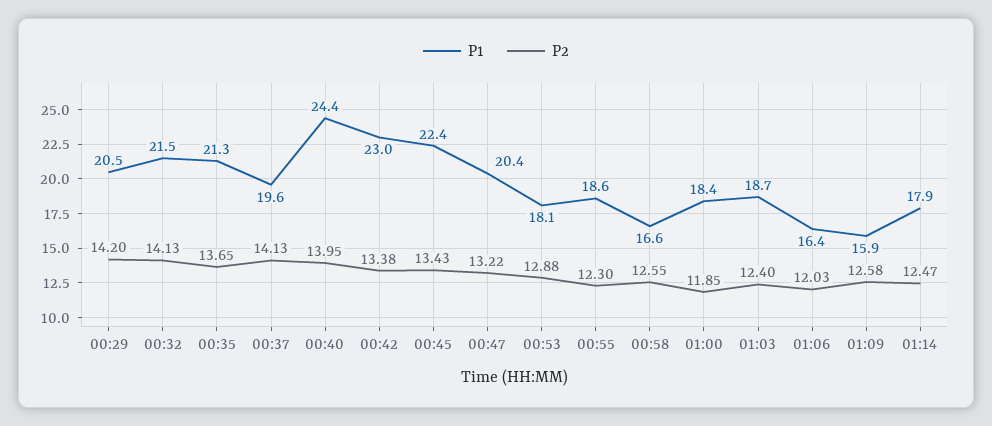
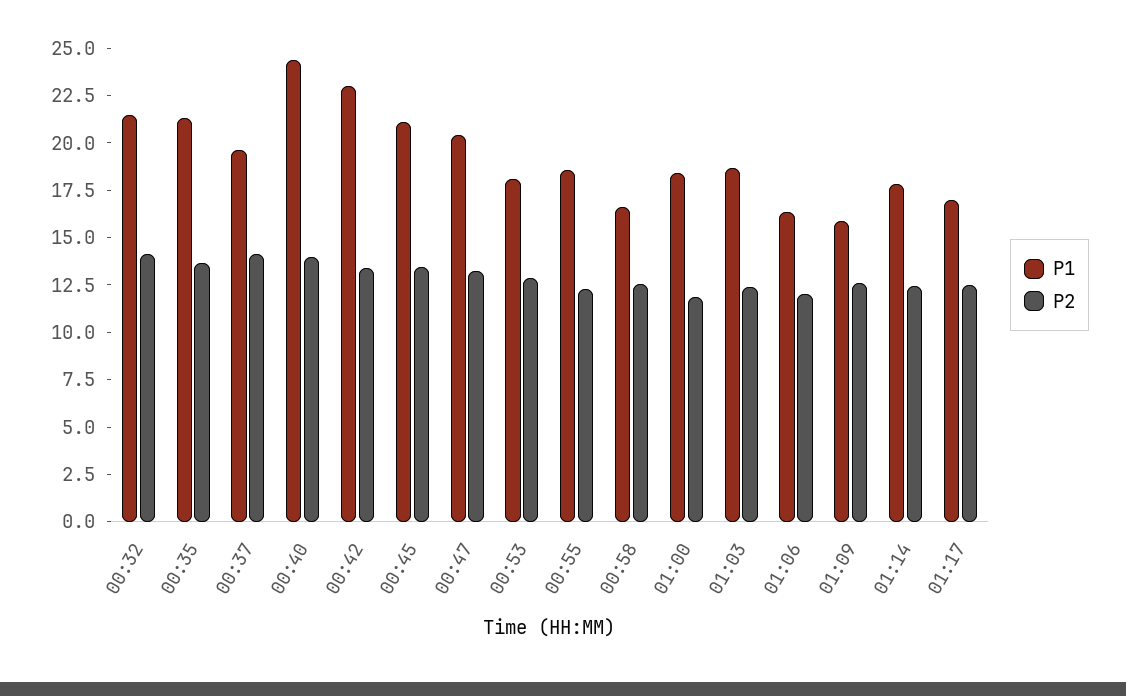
P1, 00:29: 20.5 -> none
P2, 00:29: 14.2 -> none
P1, 00:45: 22.4 -> 21
P1, 01:17: none -> 17
P2, 01:17: none -> 12.5

